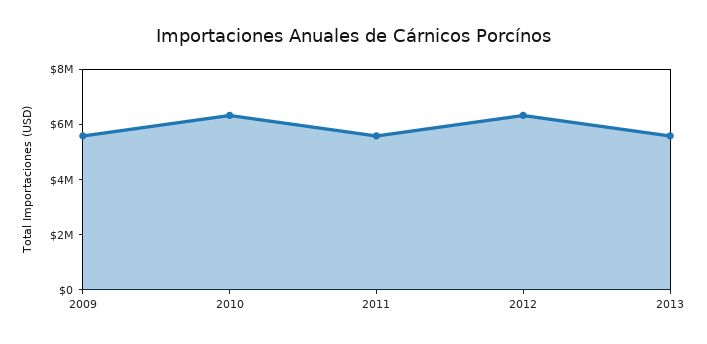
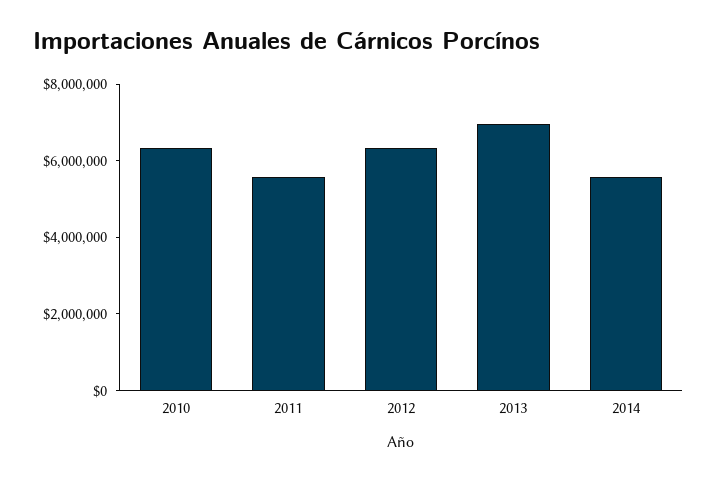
2009: 5500000 -> none
2013: 5500000 -> 7000000
2014: none -> 5500000

